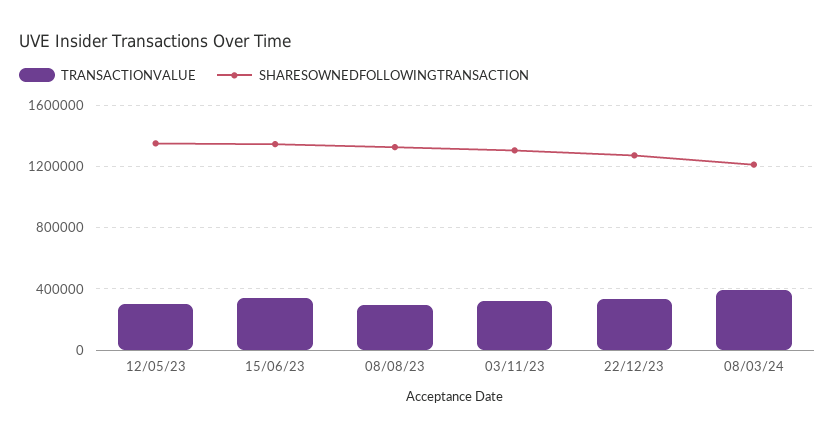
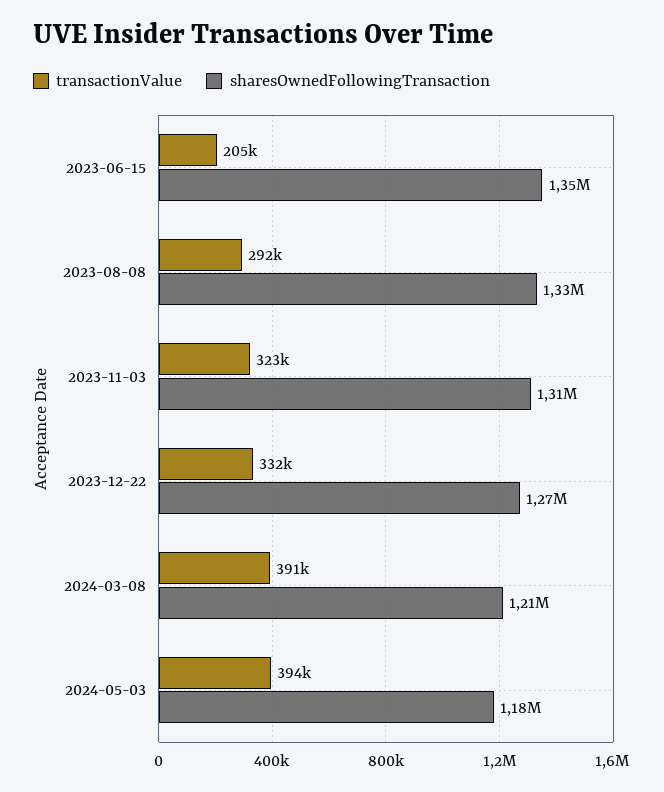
TRANSACTIONVALUE, 12/05/23: 300000 -> none
SHARESOWNEDFOLLOWINGTRANSACTION, 12/05/23: 1350000 -> none
TRANSACTIONVALUE, 15/06/23: 350000 -> 205000
TRANSACTIONVALUE, 2024-05-03: none -> 394000
SHARESOWNEDFOLLOWINGTRANSACTION, 2024-05-03: none -> 1180000

